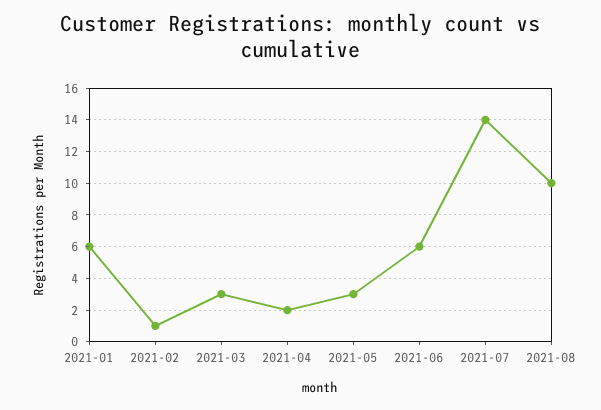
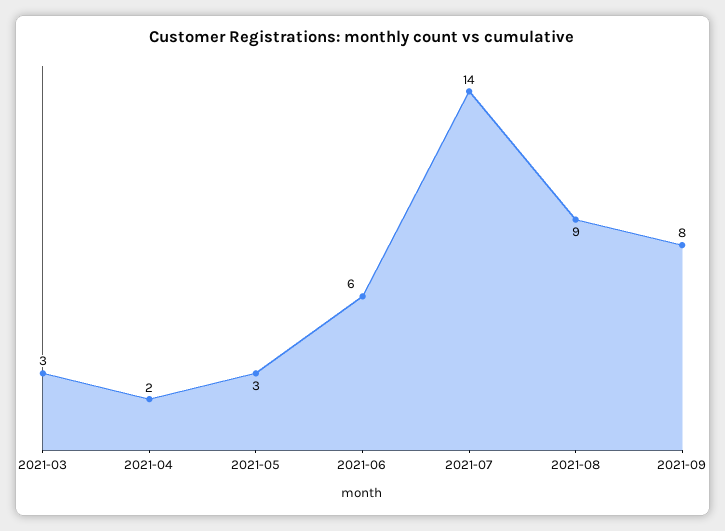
2021-01: 6 -> none
2021-02: 1 -> none
2021-08: 10 -> 9
2021-09: none -> 8

